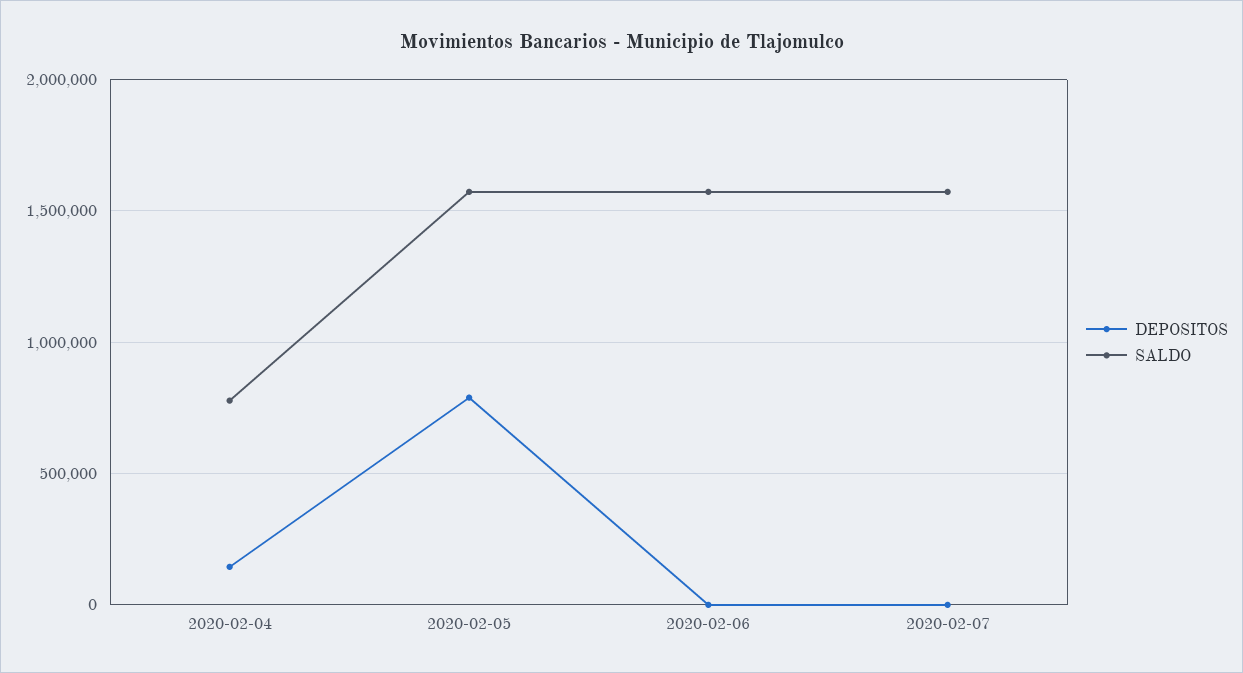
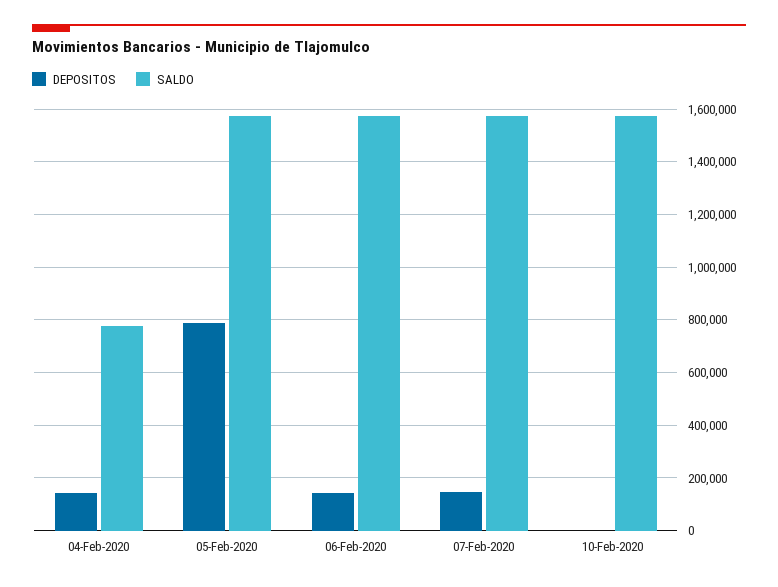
DEPOSITOS, 2020-02-06: 0 -> 150000
DEPOSITOS, 2020-02-07: 0 -> 150000
DEPOSITOS, 10-Feb-2020: none -> 0
SALDO, 10-Feb-2020: none -> 1575000

